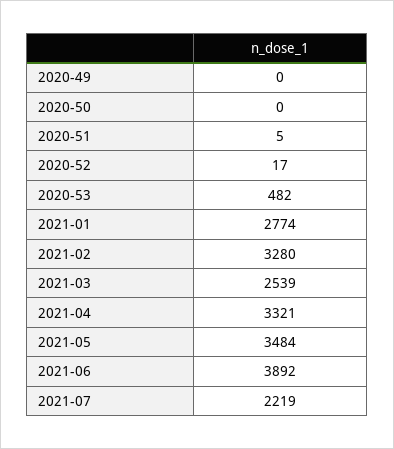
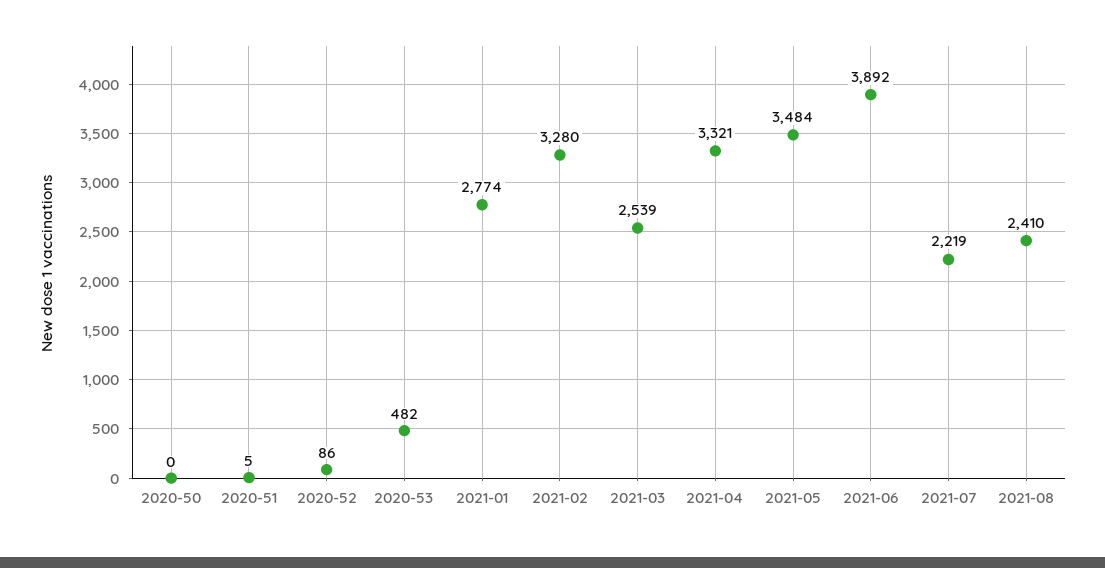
2020-49: 0 -> none
2020-52: 17 -> 86
2021-08: none -> 2410

